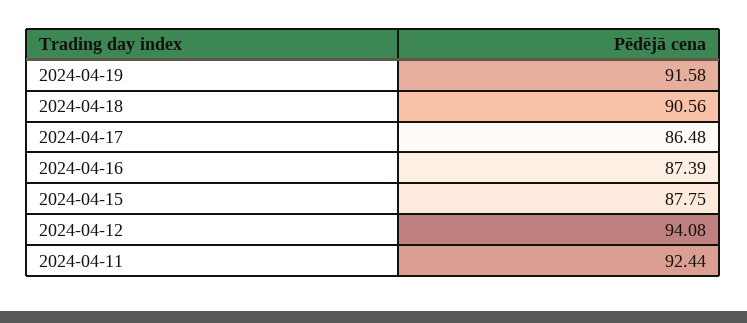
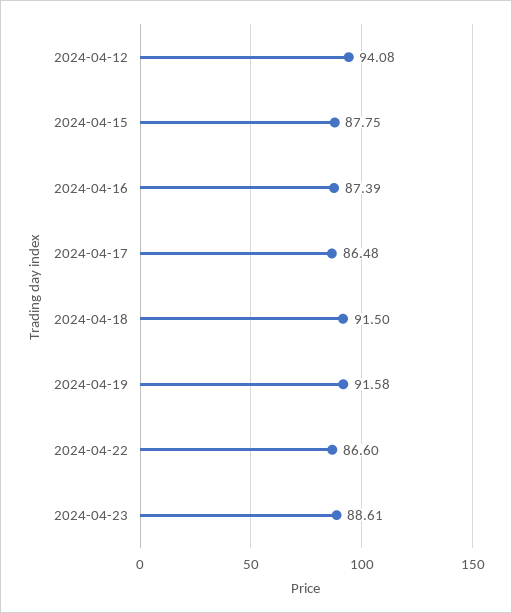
2024-04-18: 90.56 -> 91.5
2024-04-11: 92.44 -> none
2024-04-22: none -> 86.6
2024-04-23: none -> 88.61

